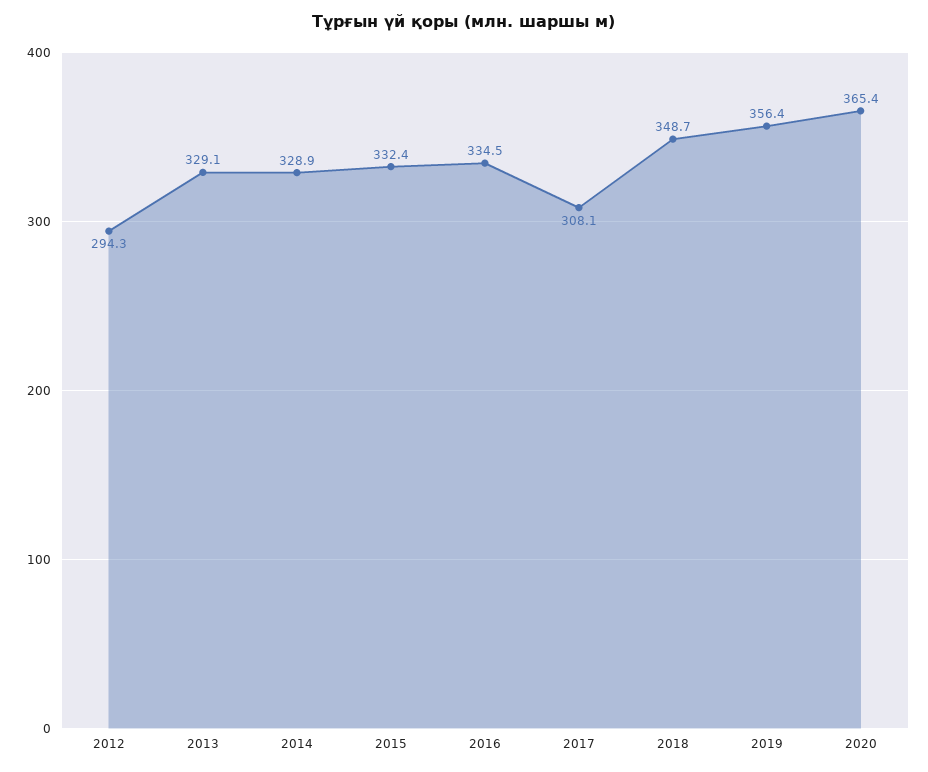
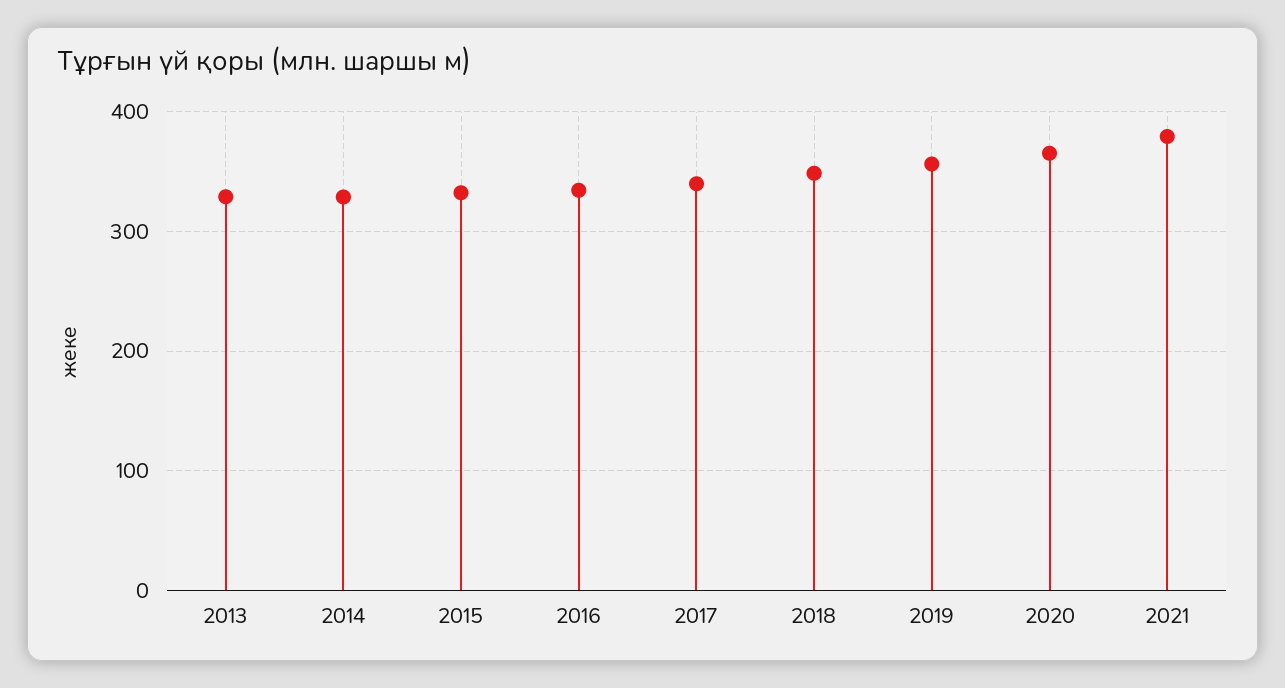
2012: 294.3 -> none
2017: 308.1 -> 340
2021: none -> 380

